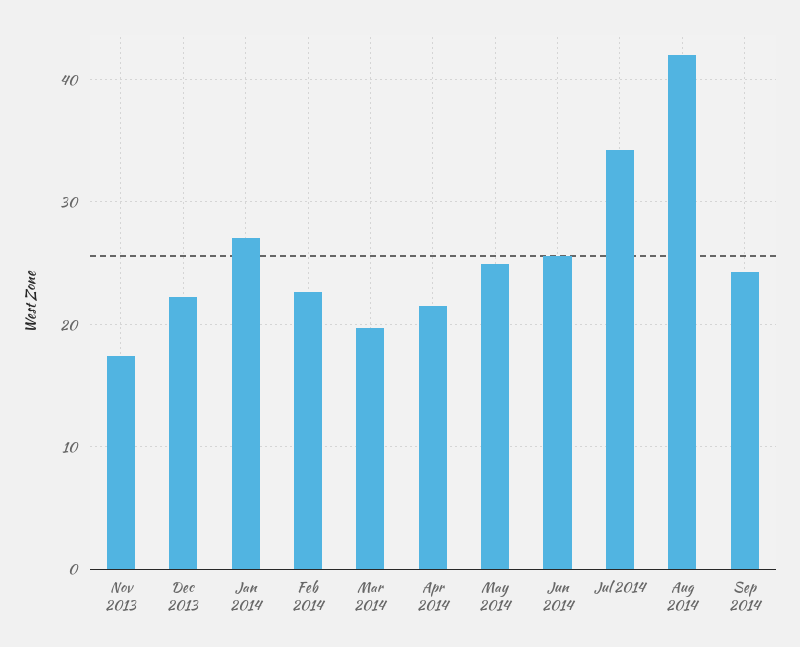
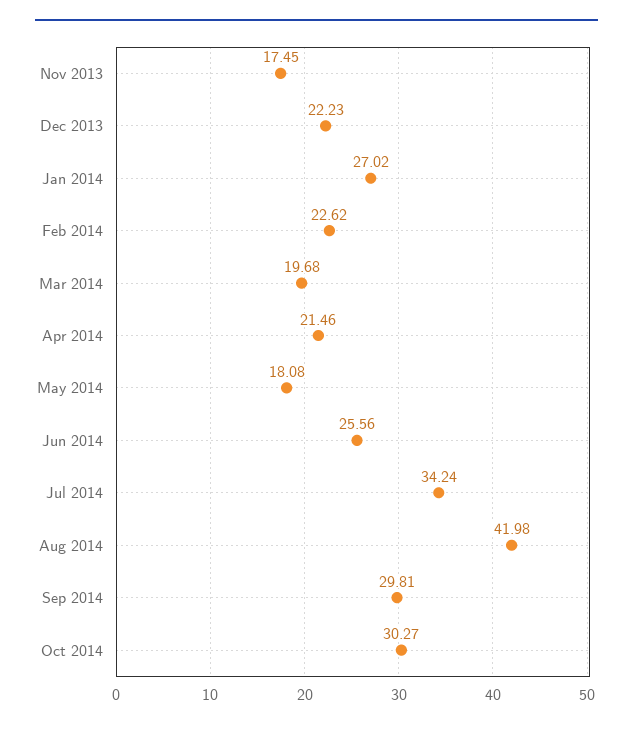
May 2014: 25 -> 18.08
Sep 2014: 24 -> 29.81
Oct 2014: none -> 30.27

